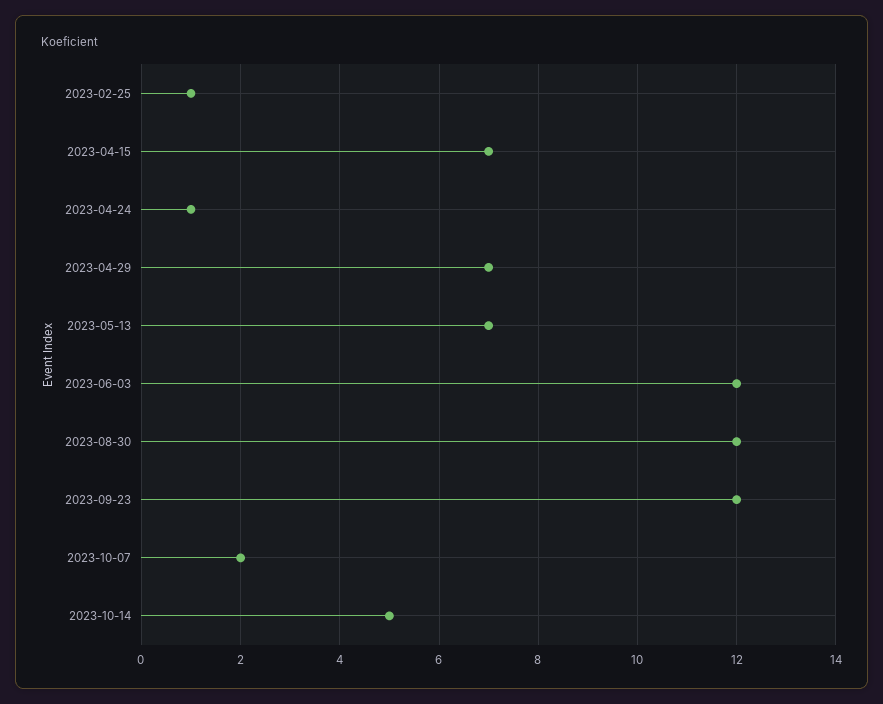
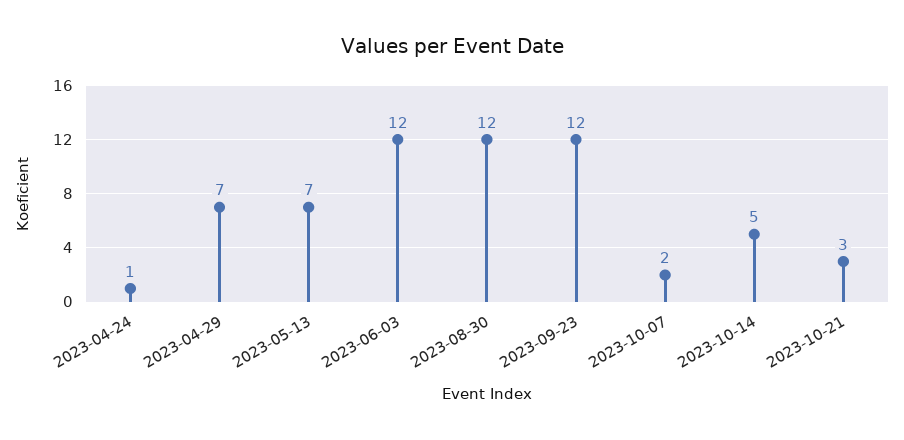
2023-02-25: 1 -> none
2023-04-15: 7 -> none
2023-10-21: none -> 3

